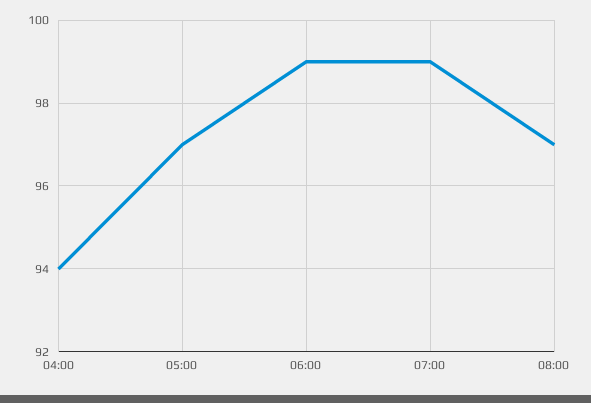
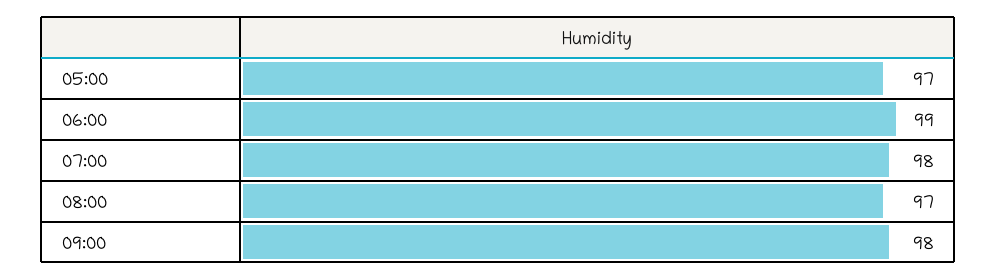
04:00: 94 -> none
07:00: 99 -> 98
09:00: none -> 98

